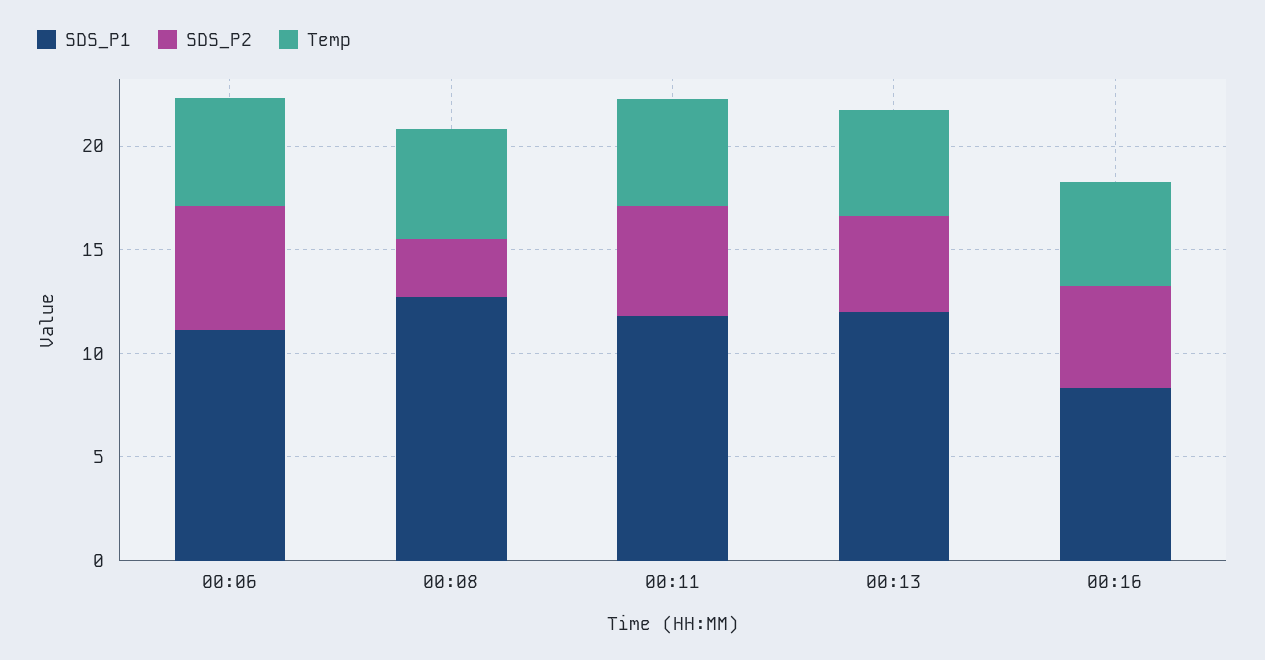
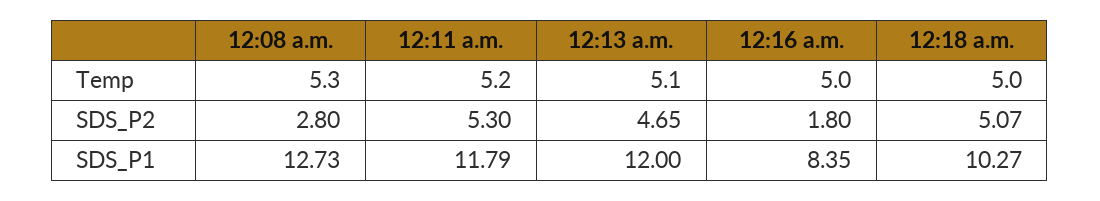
SDS_P1, 00:06: 11 -> none
SDS_P2, 00:06: 6 -> none
Temp, 00:06: 5 -> none
SDS_P2, 00:16: 5 -> 1.8
Temp, 12:18 a.m.: none -> 5
SDS_P2, 12:18 a.m.: none -> 5.07
SDS_P1, 12:18 a.m.: none -> 10.27

